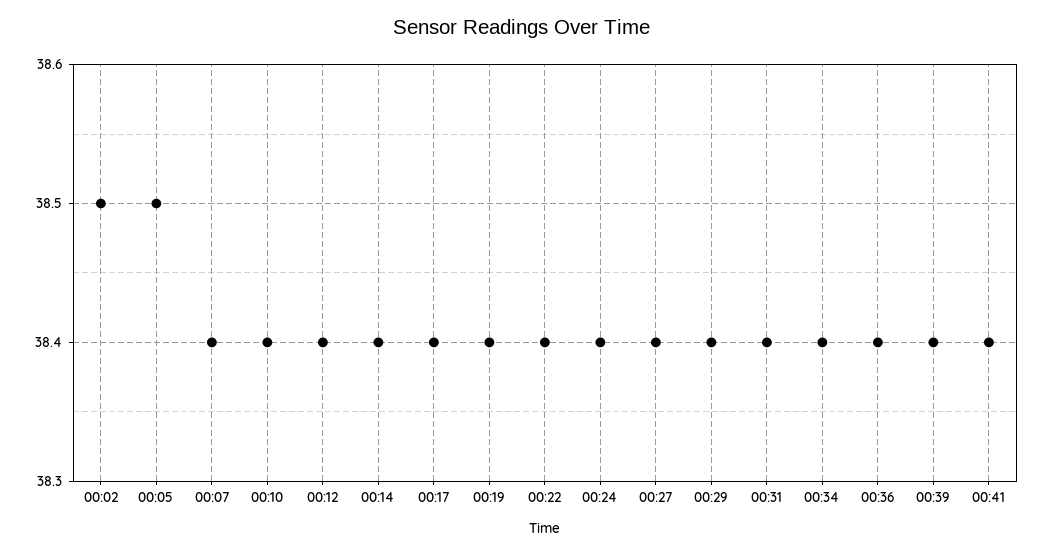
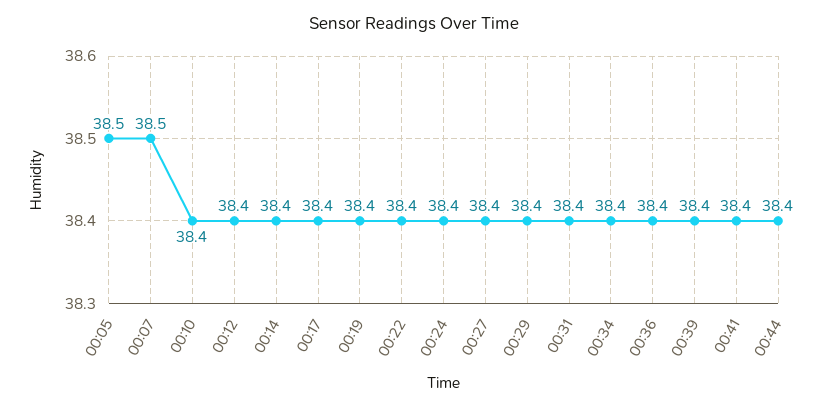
00:02: 38.5 -> none
00:07: 38.4 -> 38.5
00:44: none -> 38.4

